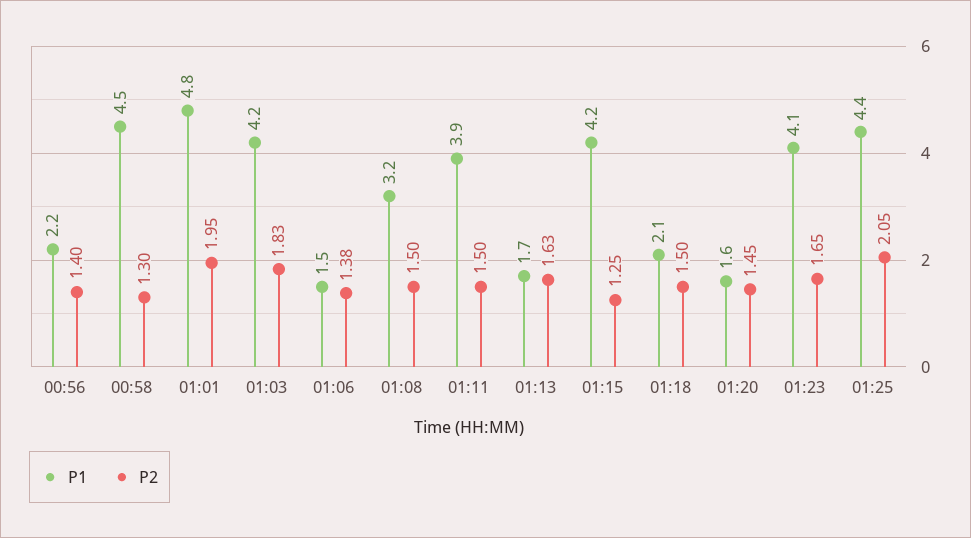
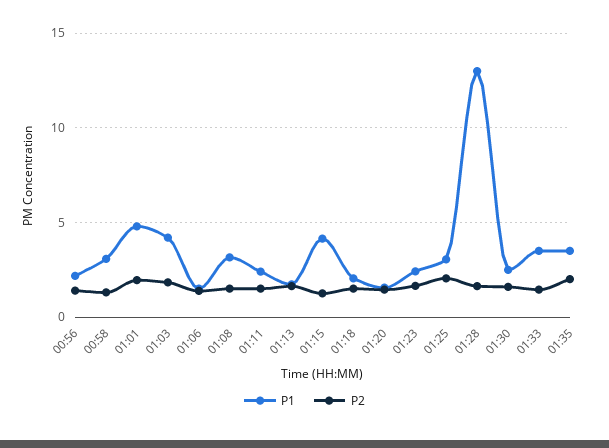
P1, 00:58: 4.5 -> 3
P1, 01:11: 3.9 -> 2.5
P1, 01:23: 4.1 -> 2.5
P1, 01:25: 4.4 -> 3
P1, 01:28: none -> 13
P2, 01:28: none -> 1.5
P1, 01:30: none -> 2.5
P2, 01:30: none -> 1.5
P1, 01:33: none -> 3.5
P2, 01:33: none -> 1.5
P1, 01:35: none -> 3.5
P2, 01:35: none -> 2

